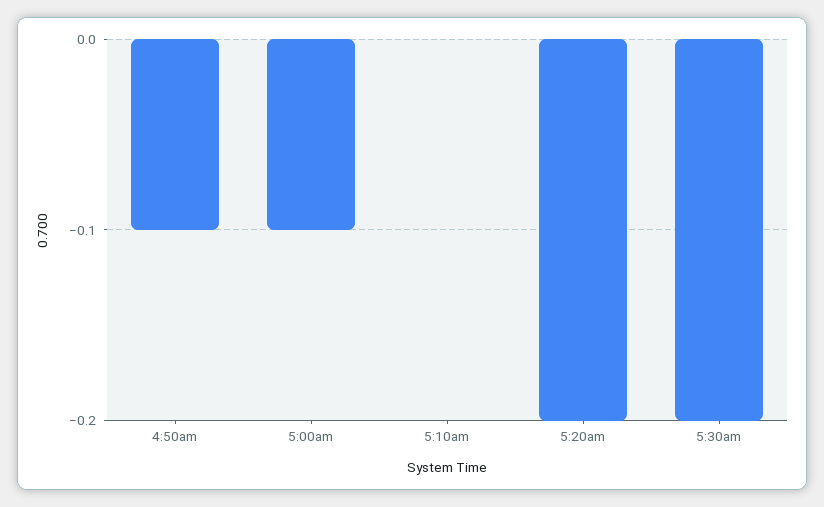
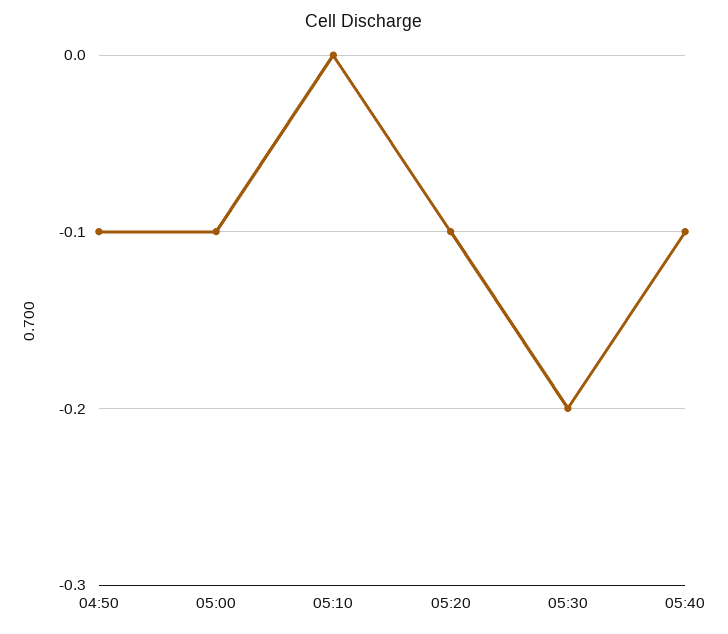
5:20am: -0.2 -> -0.1
05:40: none -> -0.1

